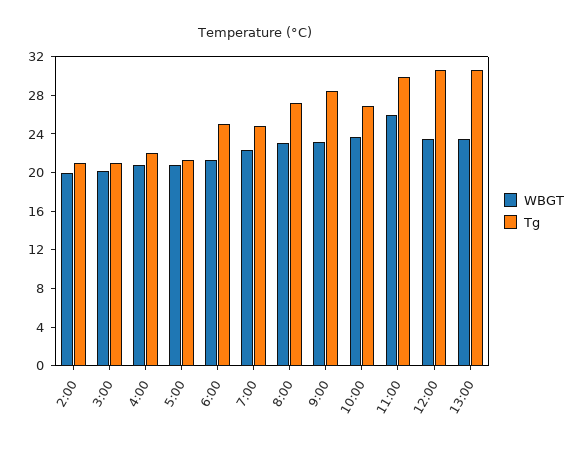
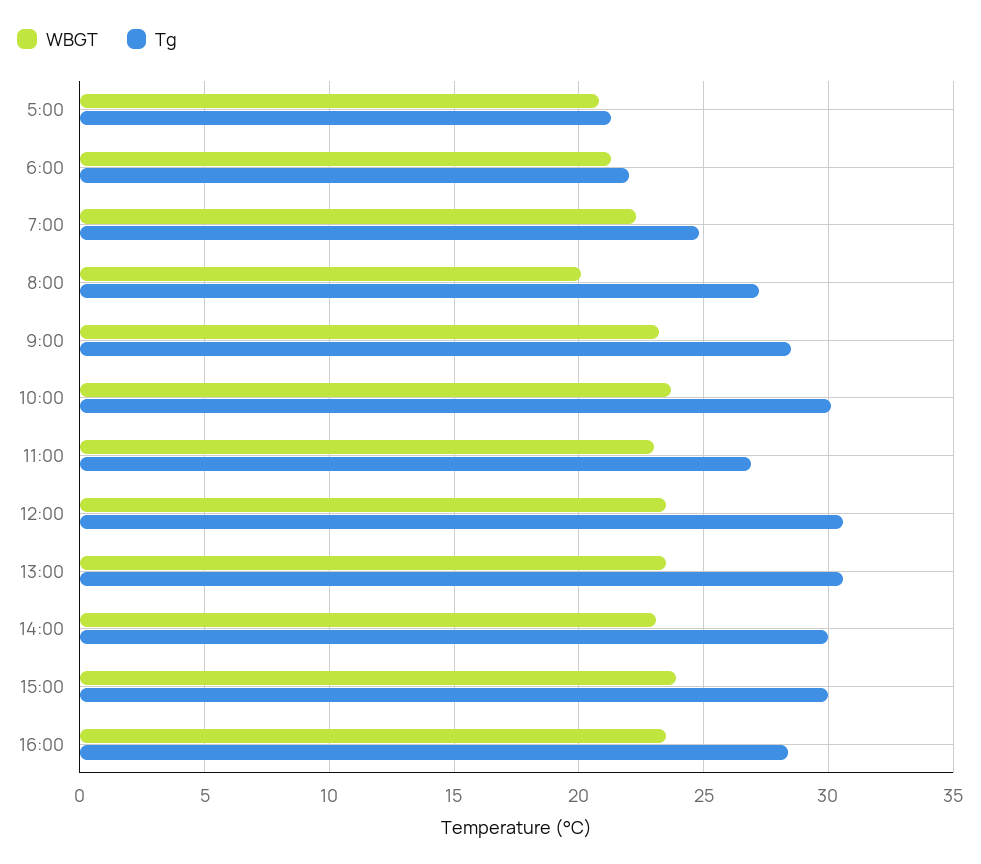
WBGT, 2:00: 20 -> none
Tg, 2:00: 21 -> none
WBGT, 3:00: 20 -> none
Tg, 3:00: 21 -> none
WBGT, 4:00: 21 -> none
Tg, 4:00: 22 -> none
Tg, 6:00: 25 -> 22
WBGT, 8:00: 23 -> 20
Tg, 10:00: 27 -> 30
WBGT, 11:00: 26 -> 23
Tg, 11:00: 30 -> 27
WBGT, 14:00: none -> 23
Tg, 14:00: none -> 30
WBGT, 15:00: none -> 24
Tg, 15:00: none -> 30
WBGT, 16:00: none -> 23.5
Tg, 16:00: none -> 28.5

